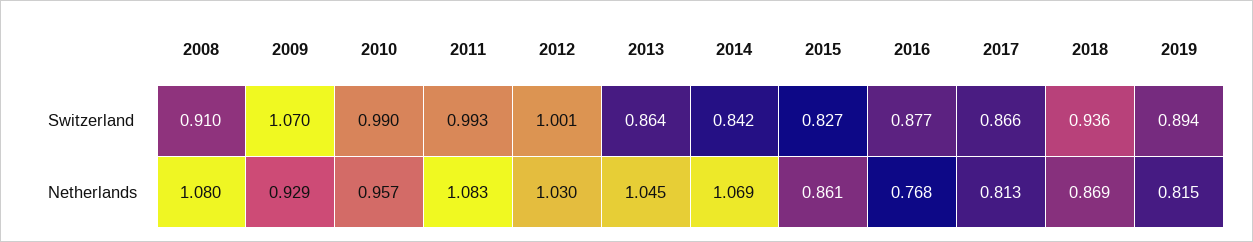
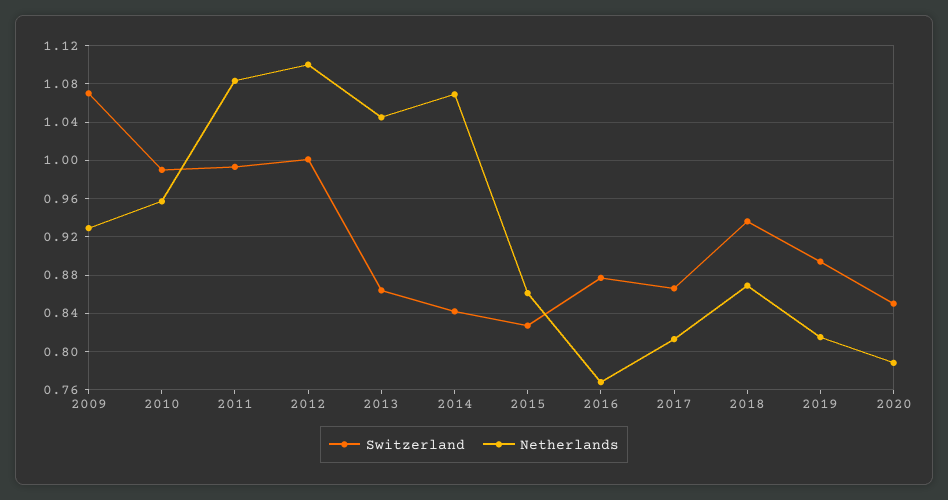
Switzerland, 2008: 0.91 -> none
Netherlands, 2008: 1.08 -> none
Netherlands, 2012: 1.03 -> 1.1
Switzerland, 2020: none -> 0.85
Netherlands, 2020: none -> 0.79

